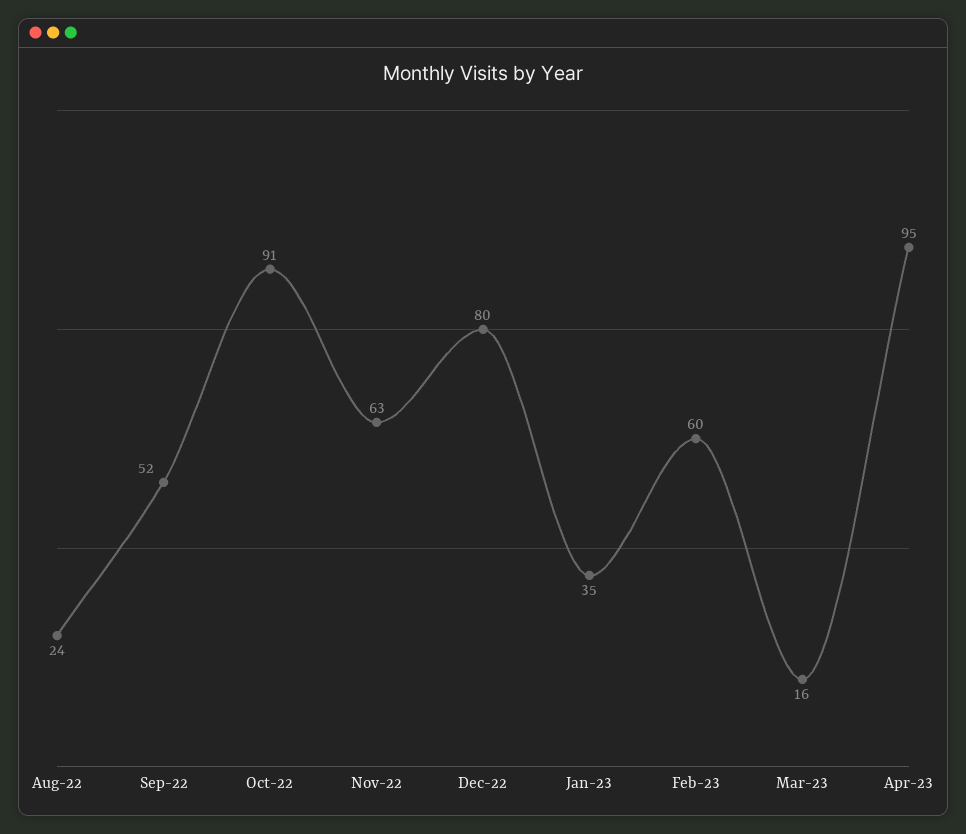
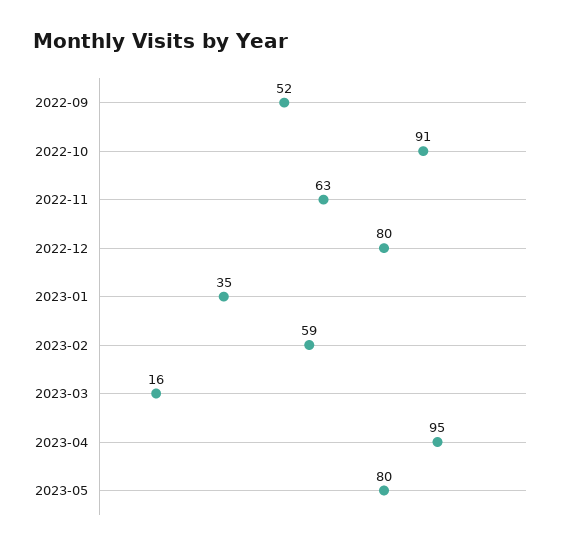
Aug-22: 24 -> none
Feb-23: 60 -> 59
2023-05: none -> 80

